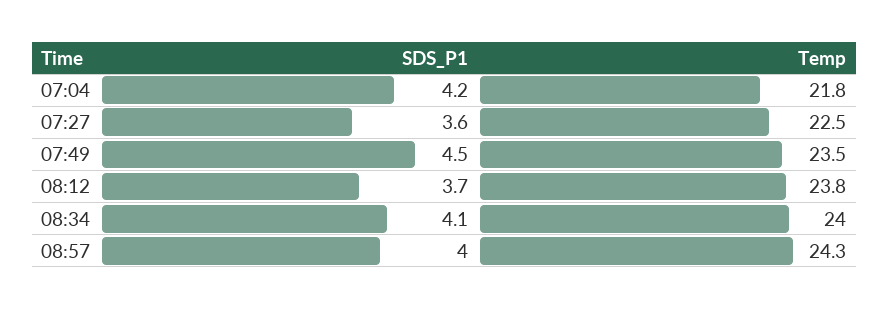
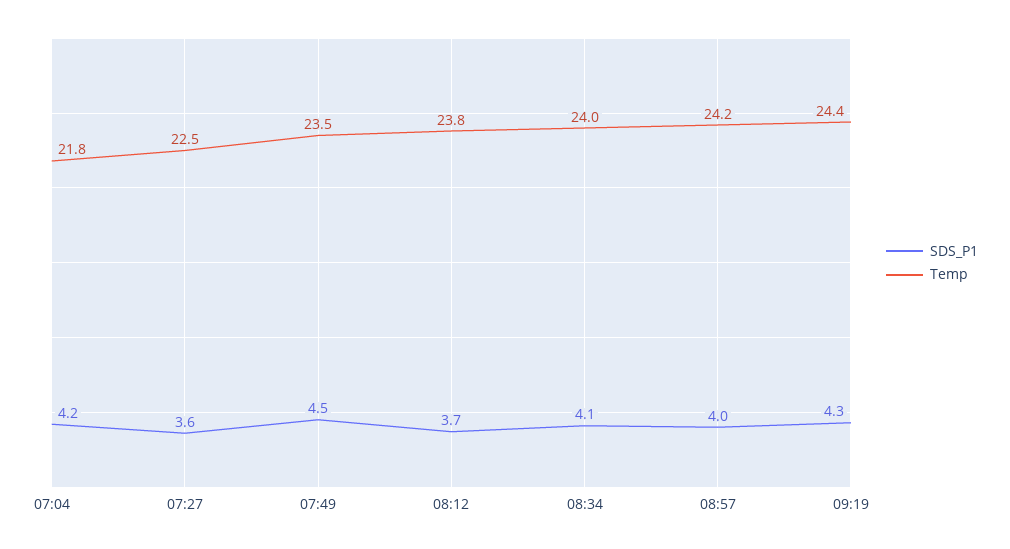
Temp, 08:57: 24.3 -> 24.2
SDS_P1, 09:19: none -> 4.3
Temp, 09:19: none -> 24.4

